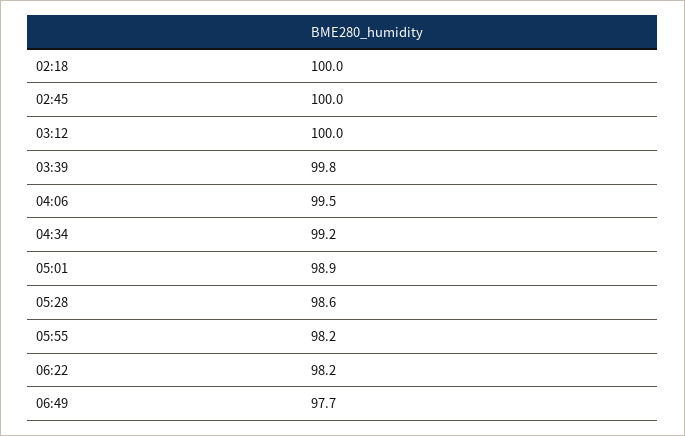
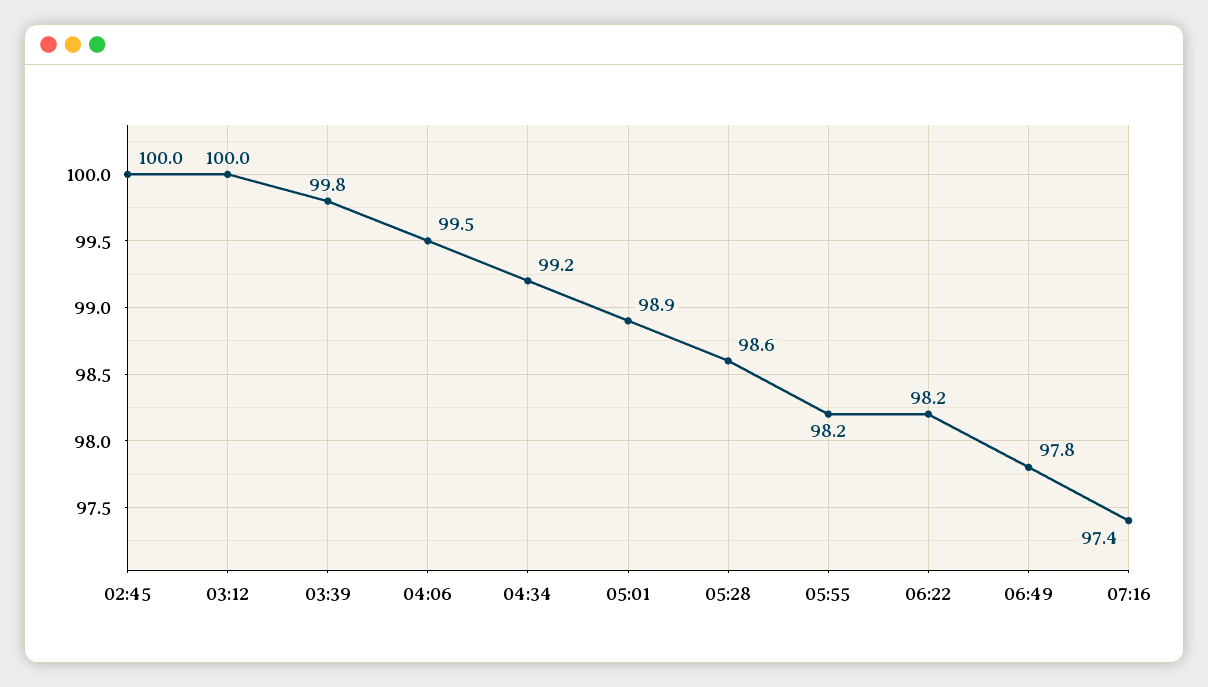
02:18: 100 -> none
06:49: 97.7 -> 97.8
07:16: none -> 97.4

